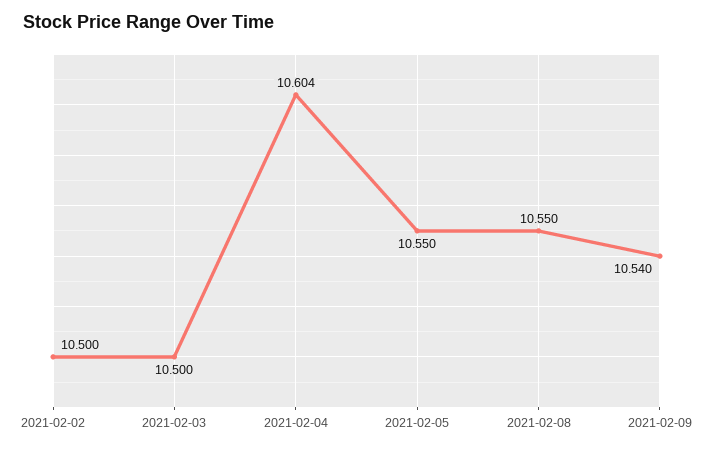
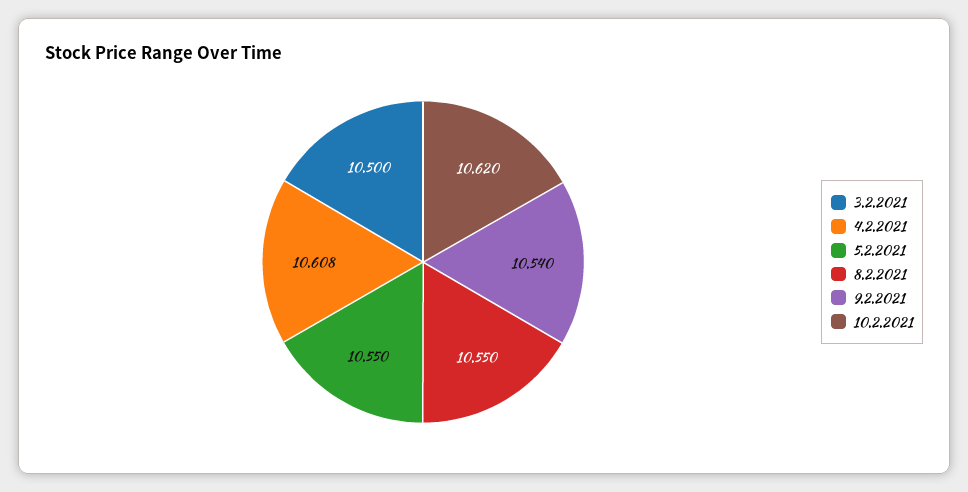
2021-02-02: 10.5 -> none
2021-02-04: 10.604 -> 10.608
10.2.2021: none -> 10.62

